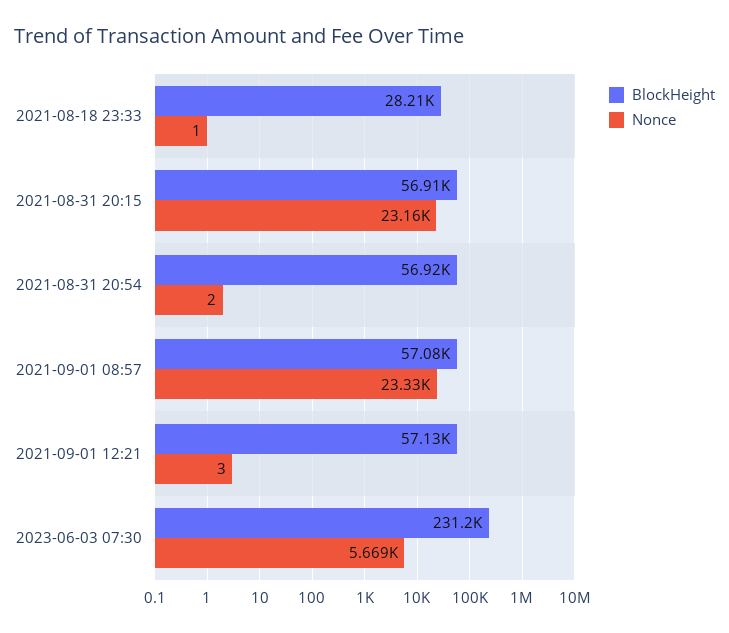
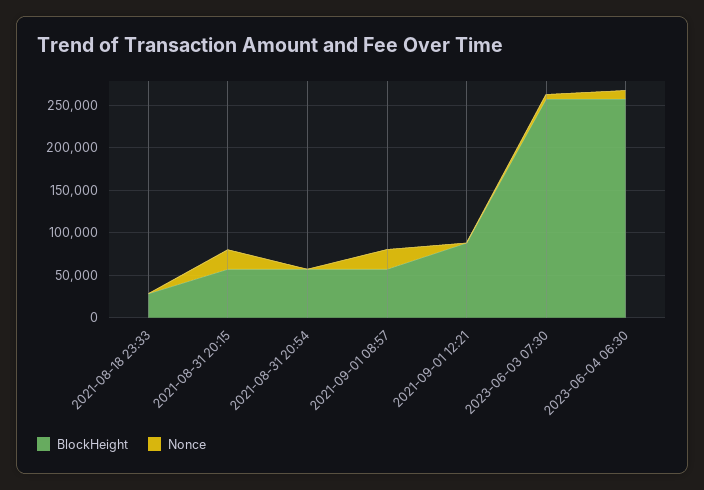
BlockHeight, 2021-09-01 12:21: 57130 -> 90000
BlockHeight, 2023-06-03 07:30: 231200 -> 260000
BlockHeight, 2023-06-04 06:30: none -> 260000
Nonce, 2023-06-04 06:30: none -> 10000

